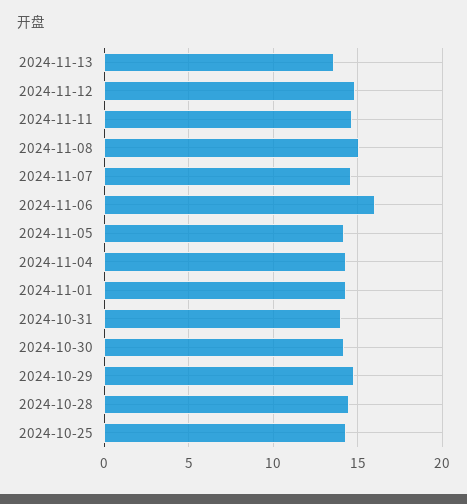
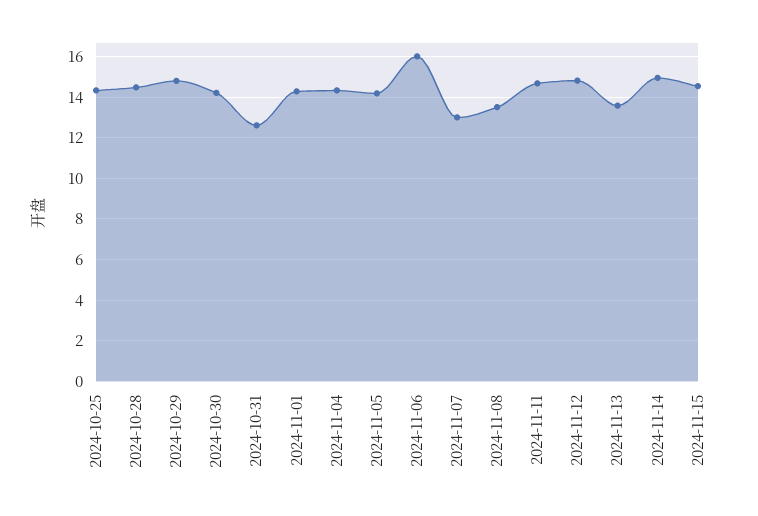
2024-11-08: 15 -> 13.5
2024-11-07: 14.5 -> 13
2024-10-31: 14 -> 12.5
2024-11-14: none -> 15
2024-11-15: none -> 14.5

